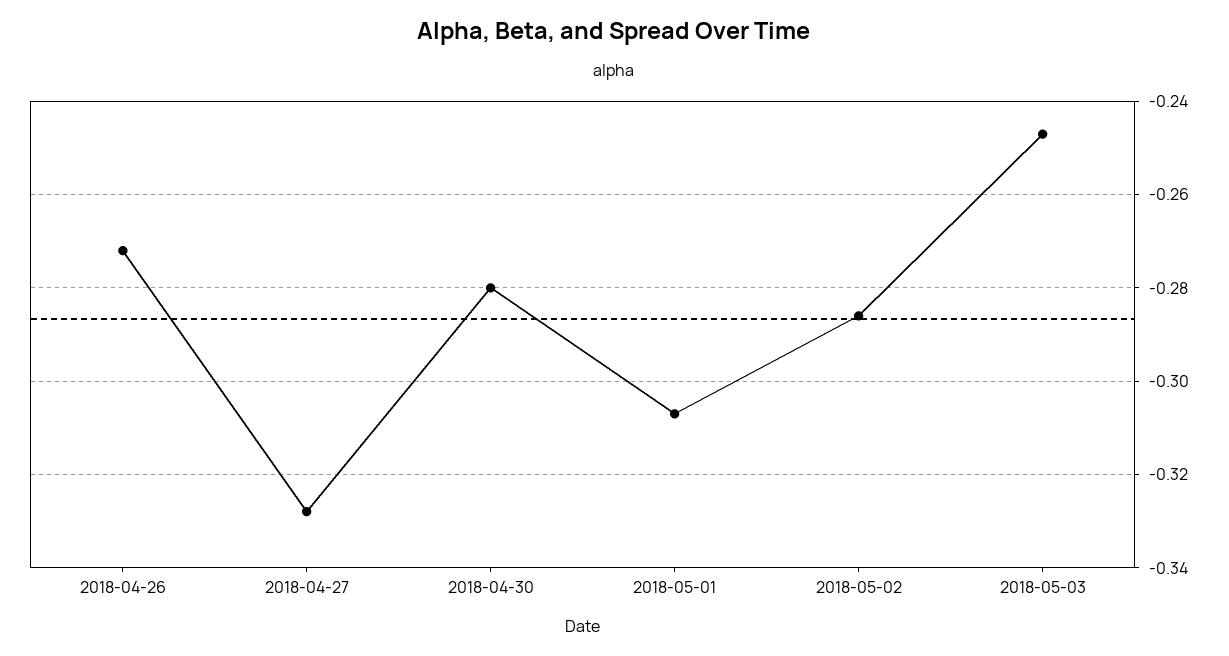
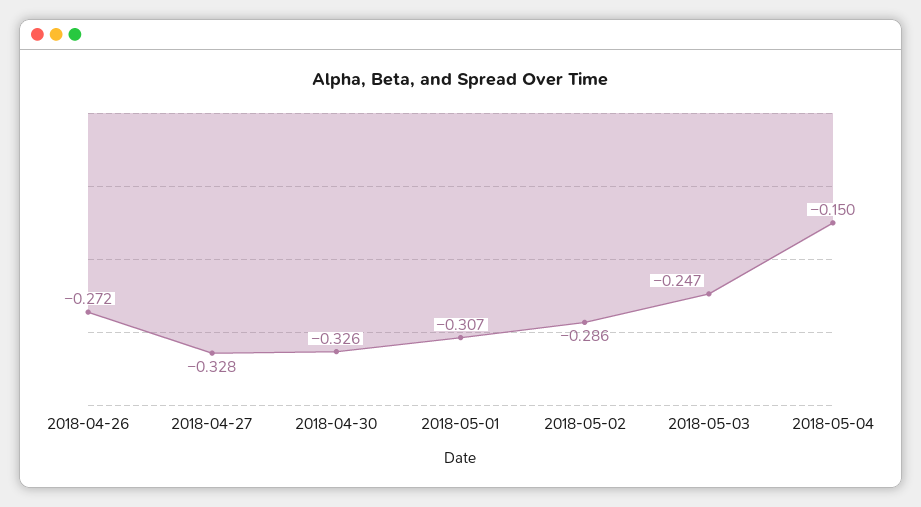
2018-04-30: -0.28 -> -0.326
2018-05-04: none -> -0.15

